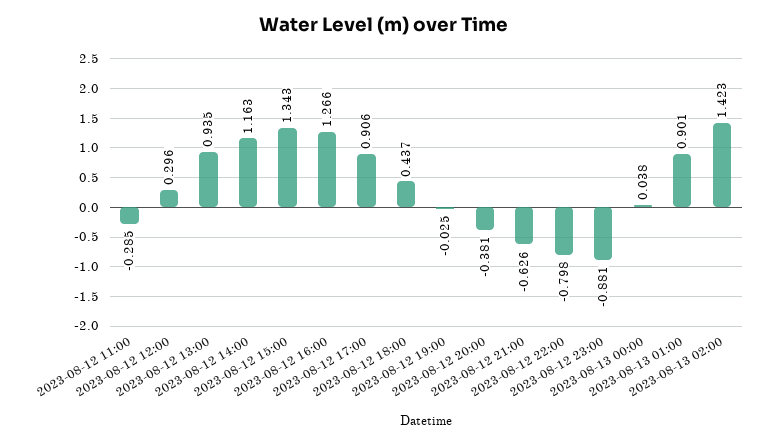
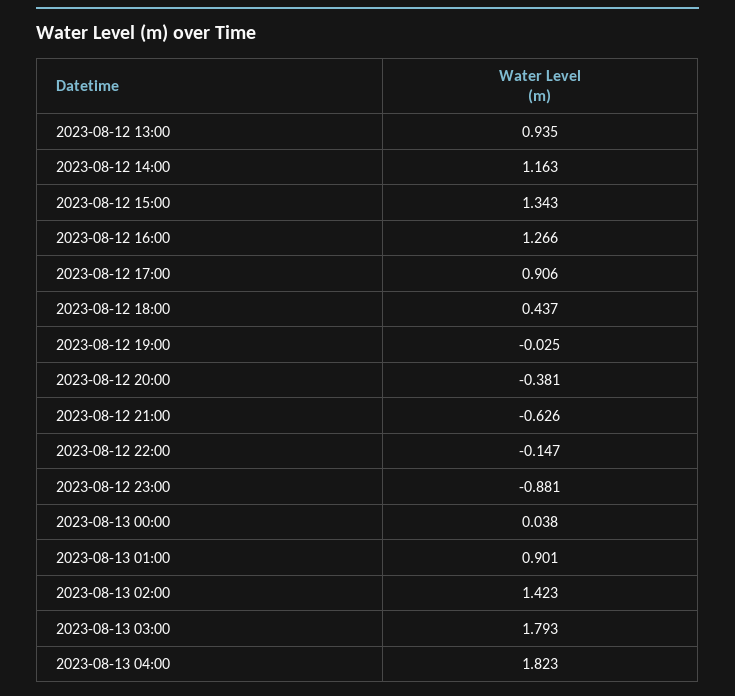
2023-08-12 11:00: -0.285 -> none
2023-08-12 12:00: 0.296 -> none
2023-08-12 22:00: -0.798 -> -0.147
2023-08-13 03:00: none -> 1.793
2023-08-13 04:00: none -> 1.823

